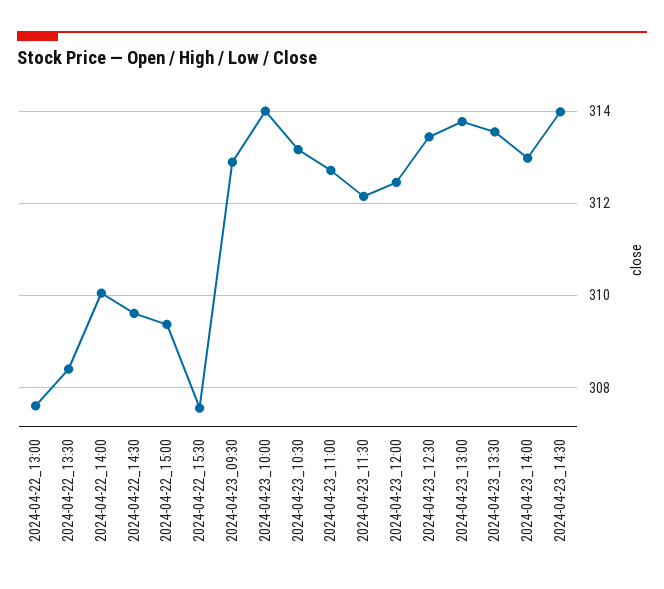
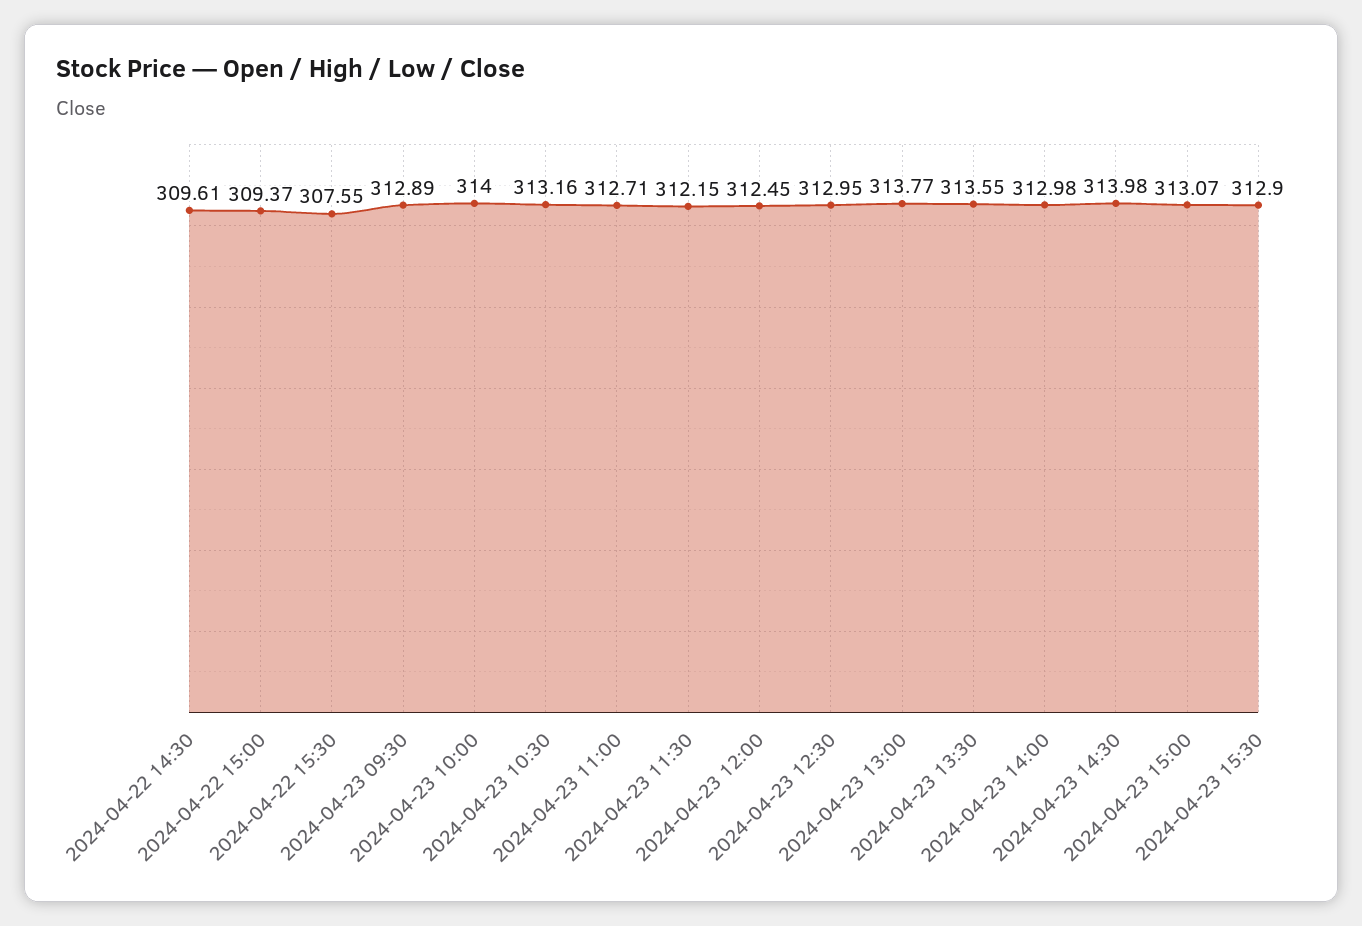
2024-04-22_13:00: 307.6 -> none
2024-04-22_13:30: 308.4 -> none
2024-04-22_14:00: 310 -> none
2024-04-23_12:30: 313.4 -> 312.95
2024-04-23 15:00: none -> 313.07
2024-04-23 15:30: none -> 312.9

